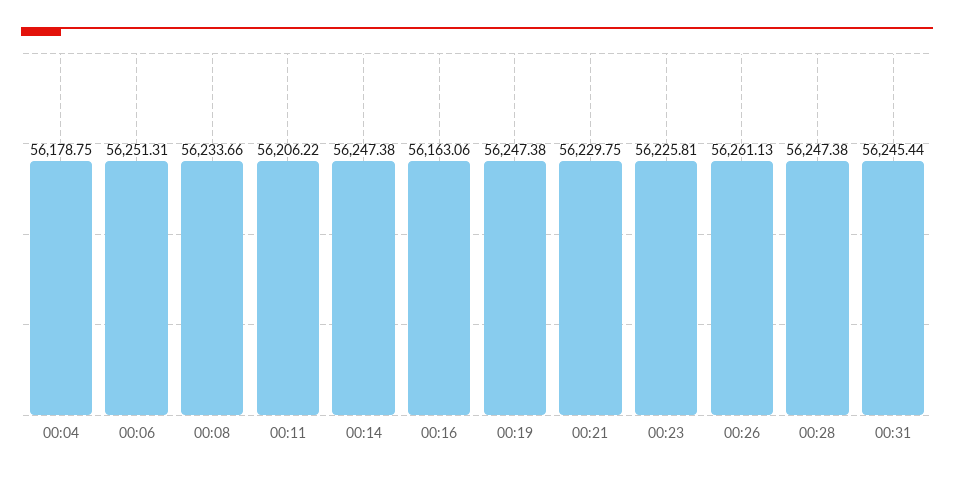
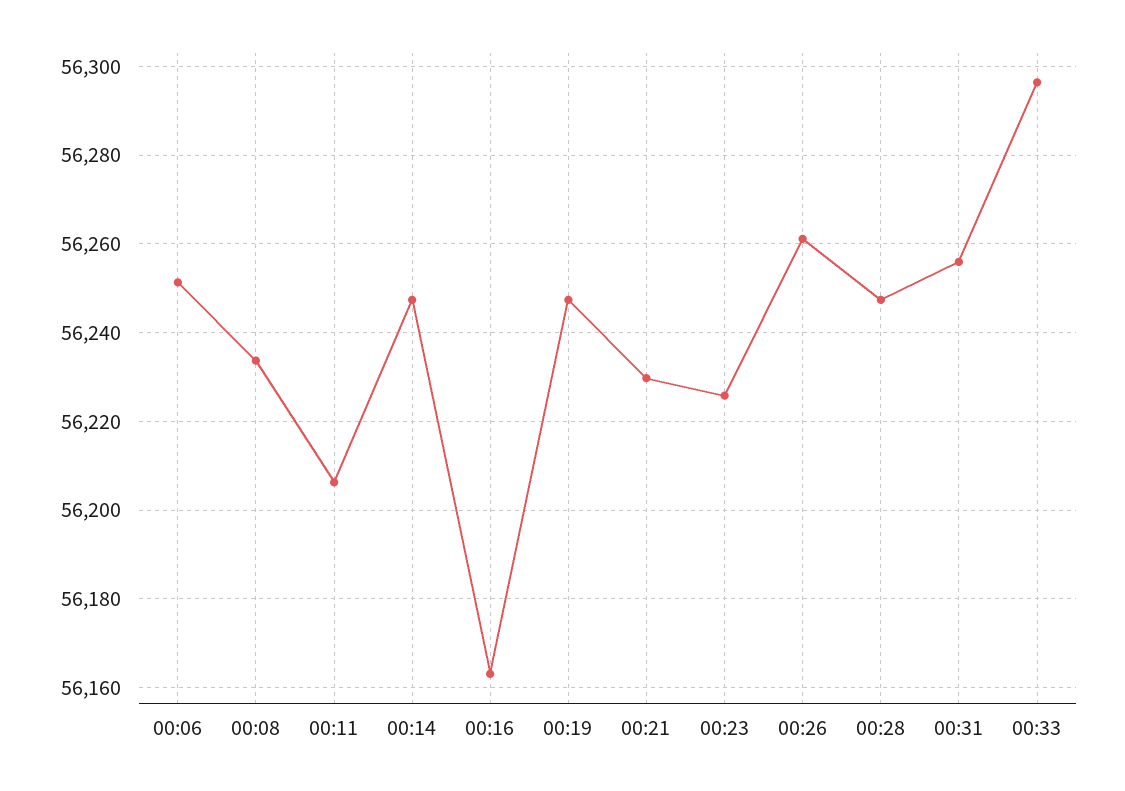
00:04: 56178.75 -> none
00:31: 56245.44 -> 56256
00:33: none -> 56296

